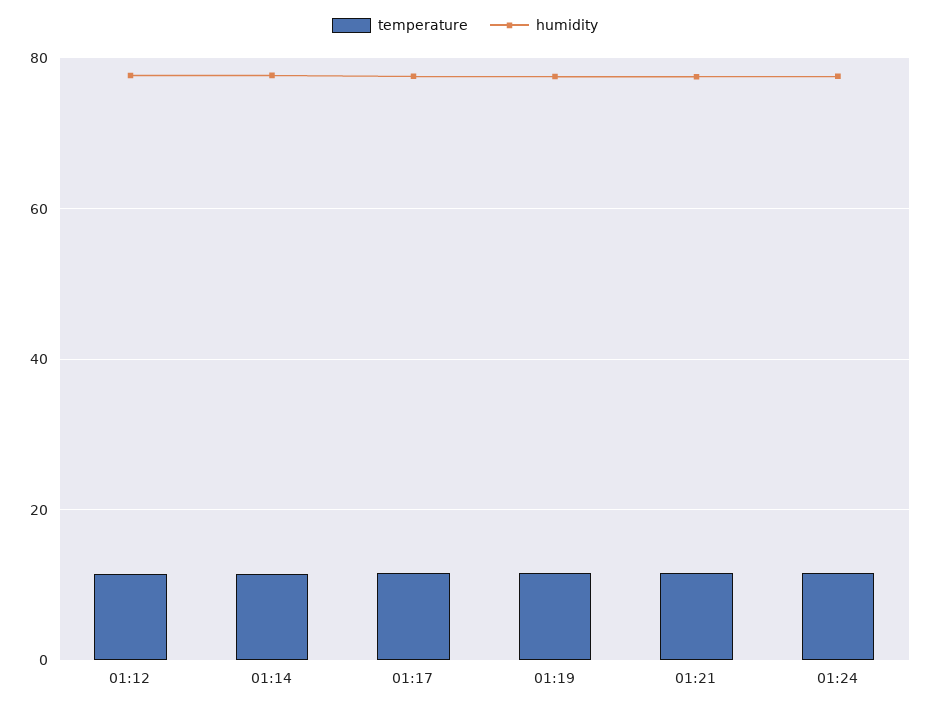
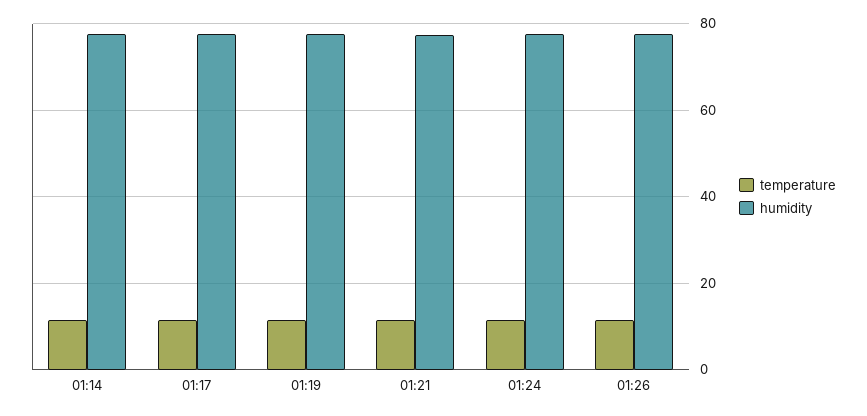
temperature, 01:12: 12 -> none
humidity, 01:12: 78 -> none
temperature, 01:26: none -> 12
humidity, 01:26: none -> 78

